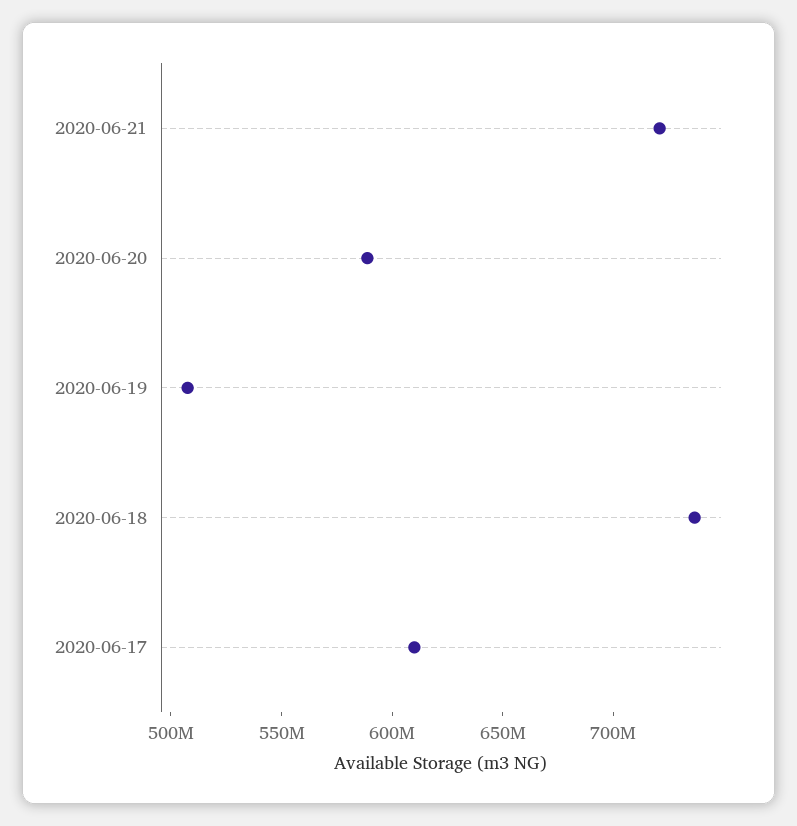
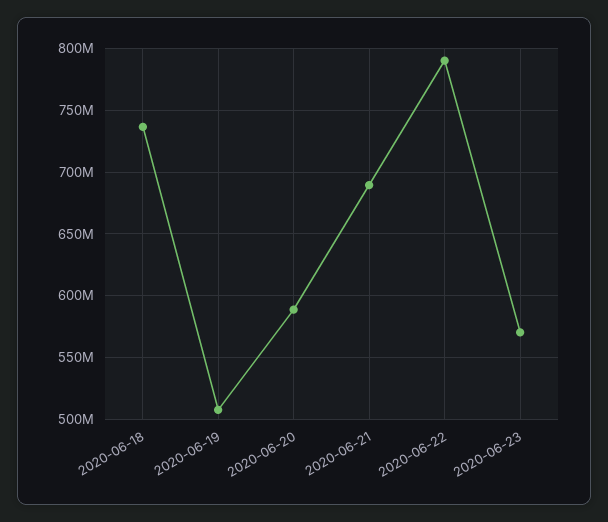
2020-06-21: 720000000 -> 690000000
2020-06-17: 610000000 -> none
2020-06-22: none -> 790000000
2020-06-23: none -> 570000000

